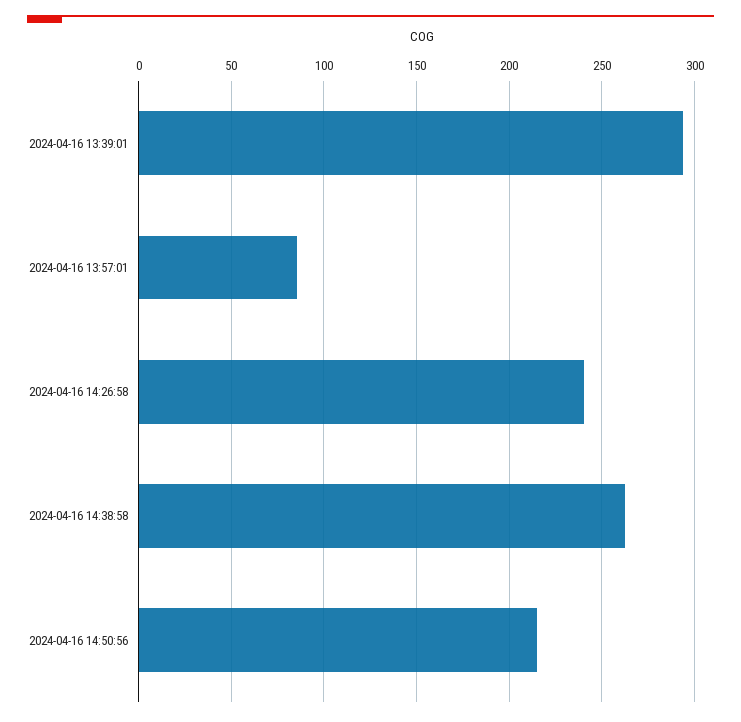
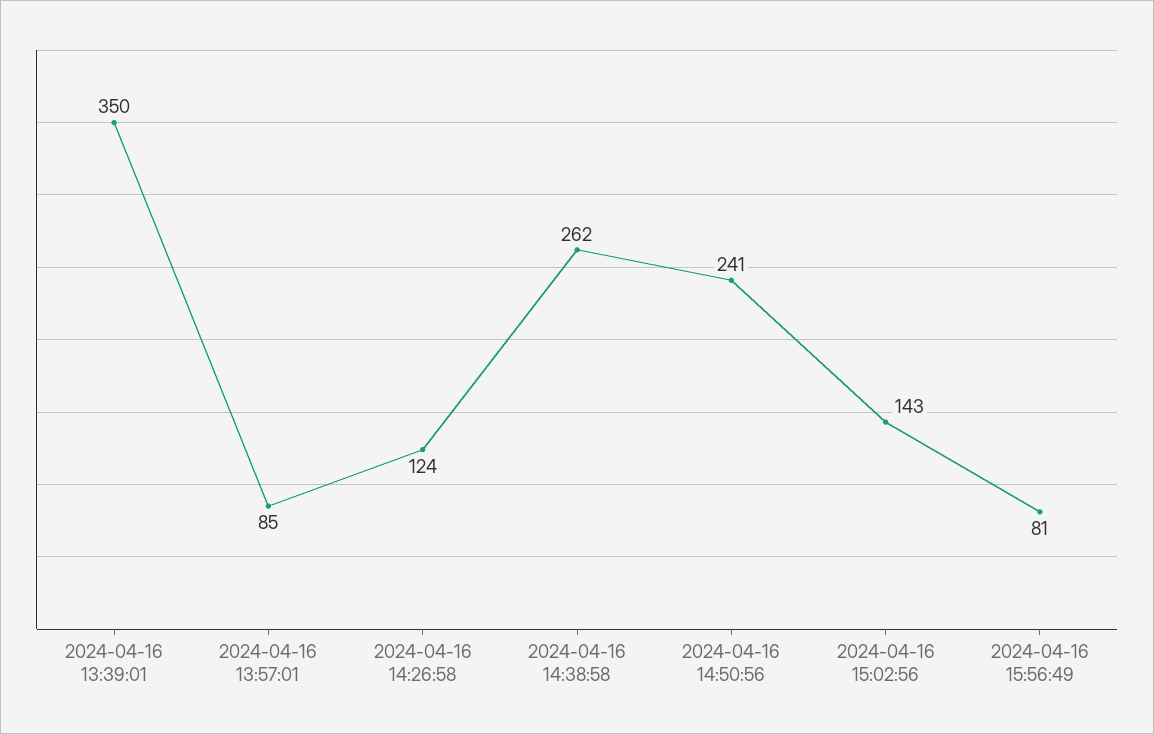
2024-04-16 13:39:01: 295 -> 350
2024-04-16 14:26:58: 240 -> 124
2024-04-16 14:50:56: 215 -> 241
2024-04-16 15:02:56: none -> 143
2024-04-16 15:56:49: none -> 81

